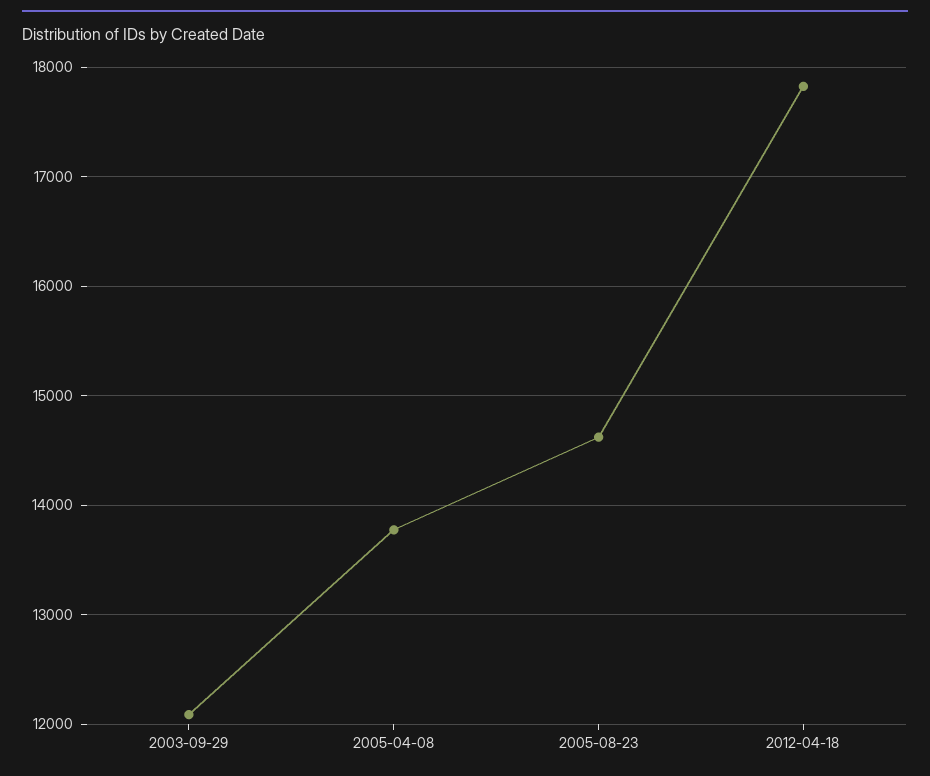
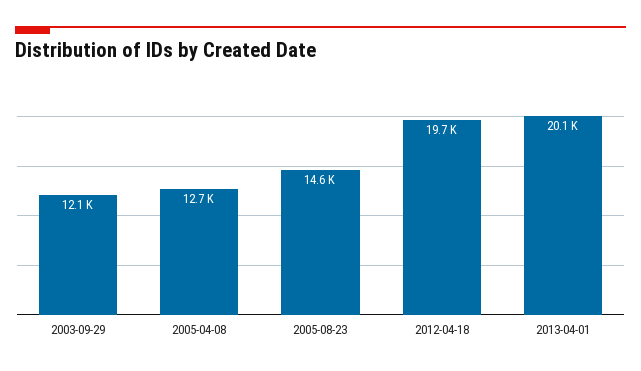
2005-04-08: 13800 -> 12700
2012-04-18: 17800 -> 19700
2013-04-01: none -> 20100

